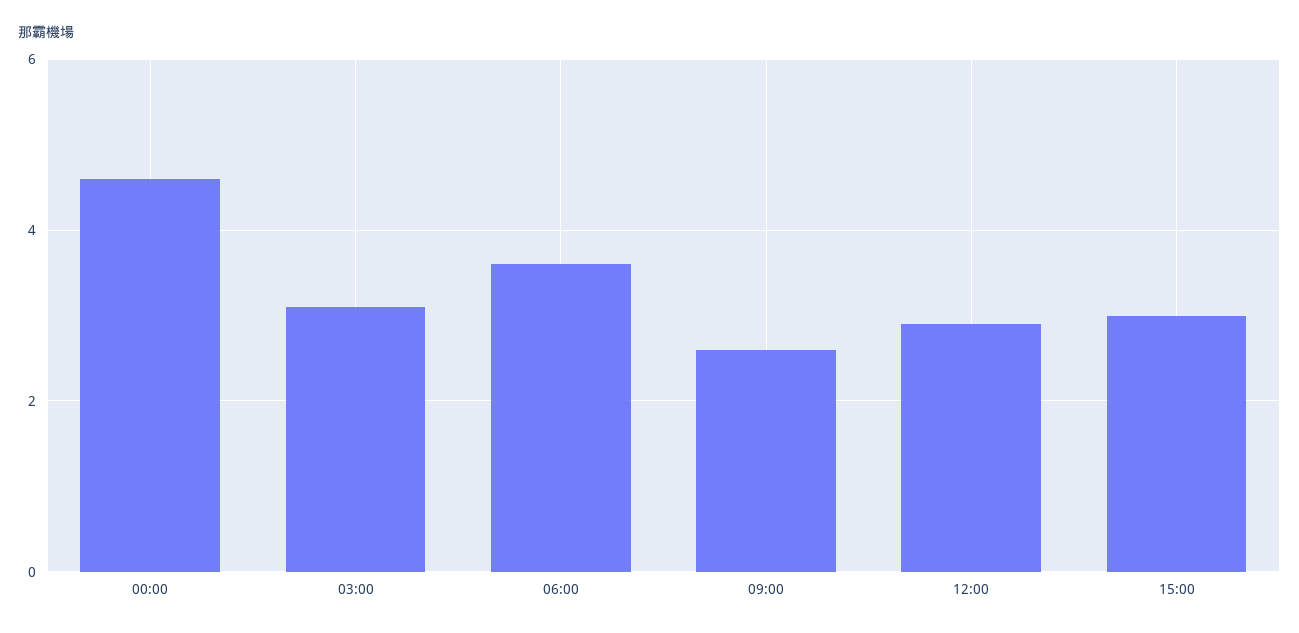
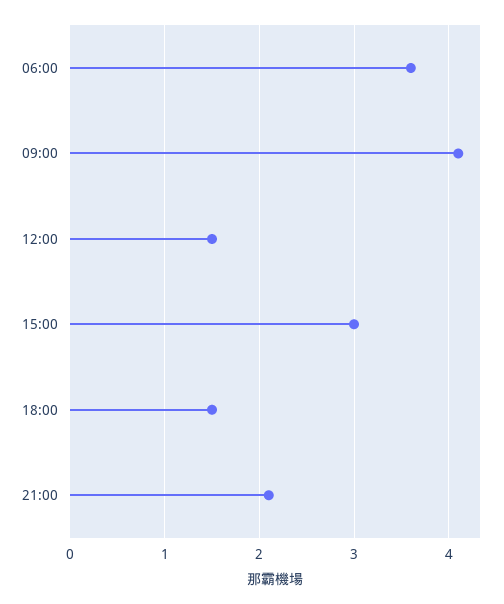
00:00: 4.5 -> none
03:00: 3 -> none
09:00: 2.5 -> 4.1
12:00: 3 -> 1.5
18:00: none -> 1.5
21:00: none -> 2.1

